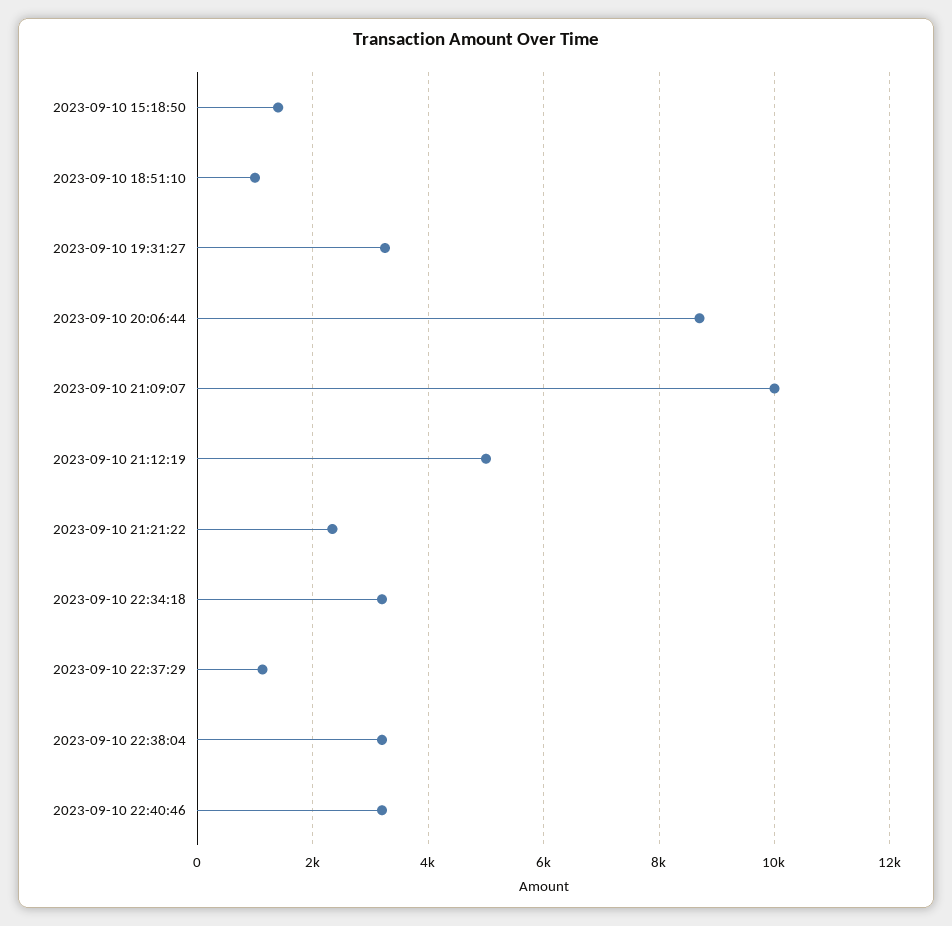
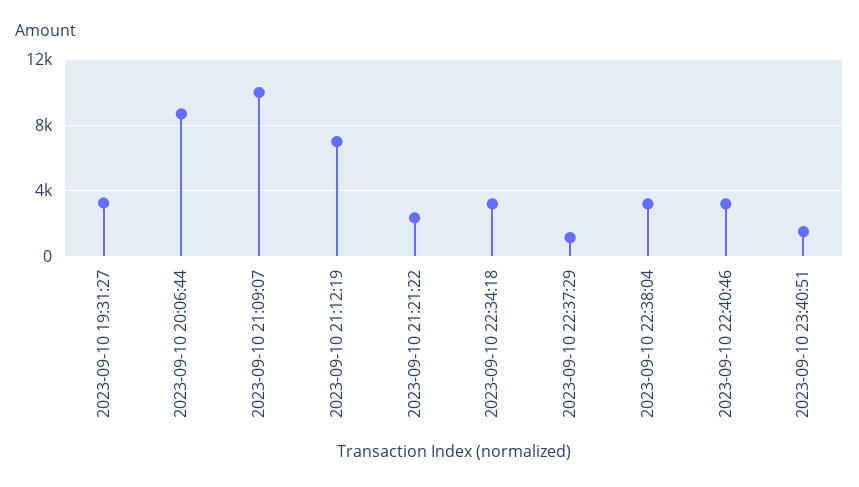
2023-09-10 15:18:50: 1400 -> none
2023-09-10 18:51:10: 1000 -> none
2023-09-10 21:12:19: 5000 -> 7000
2023-09-10 23:40:51: none -> 1500

